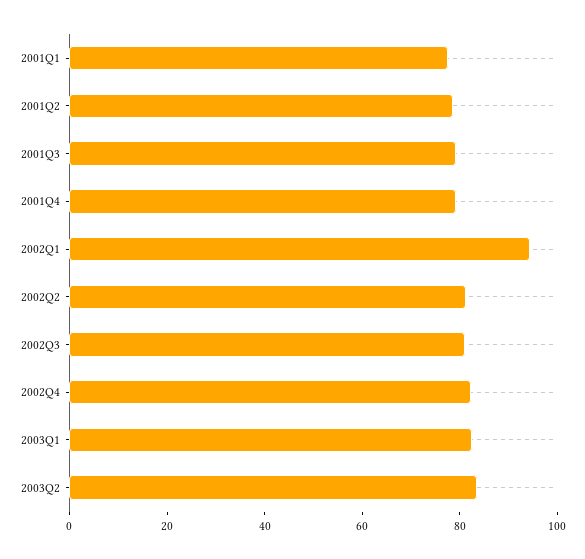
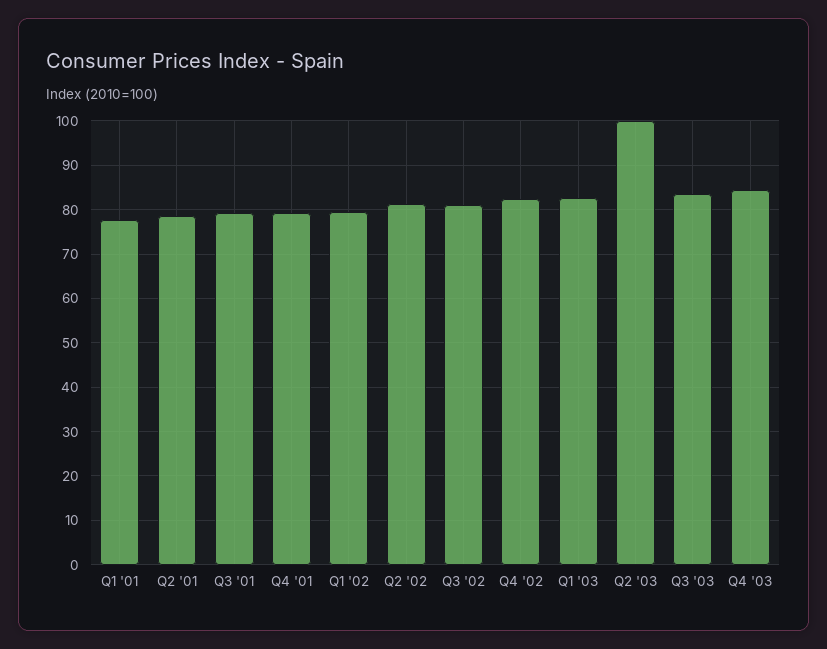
2002Q1: 95 -> 80
2003Q2: 85 -> 100
Q3 '03: none -> 84
Q4 '03: none -> 84

